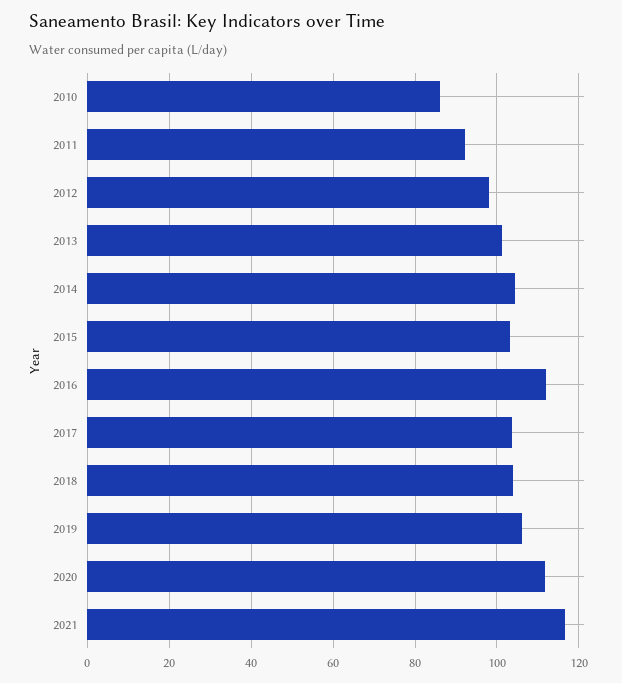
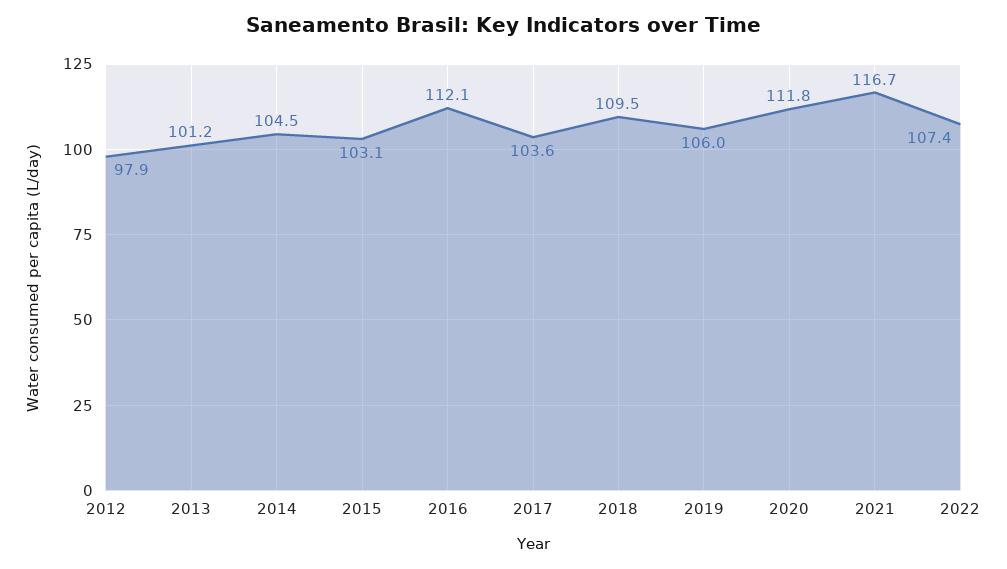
2010: 86 -> none
2011: 92 -> none
2018: 104 -> 109.5
2022: none -> 107.4

